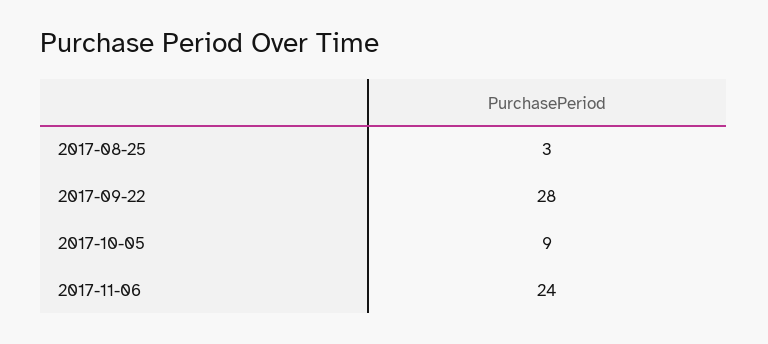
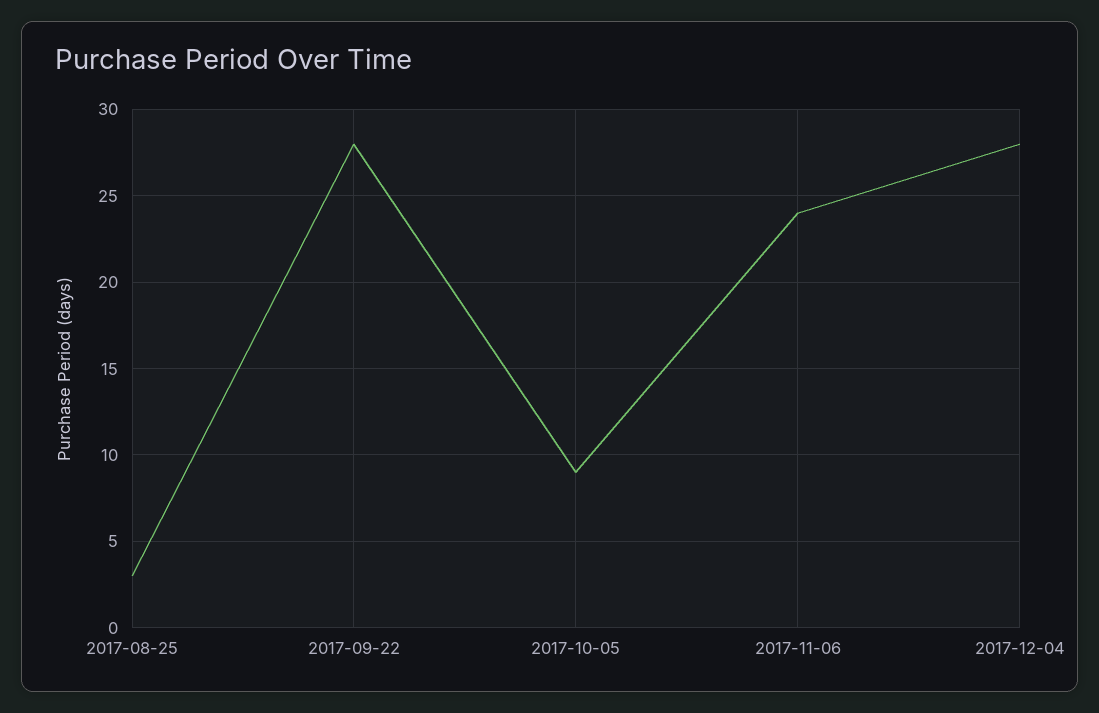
2017-12-04: none -> 28

